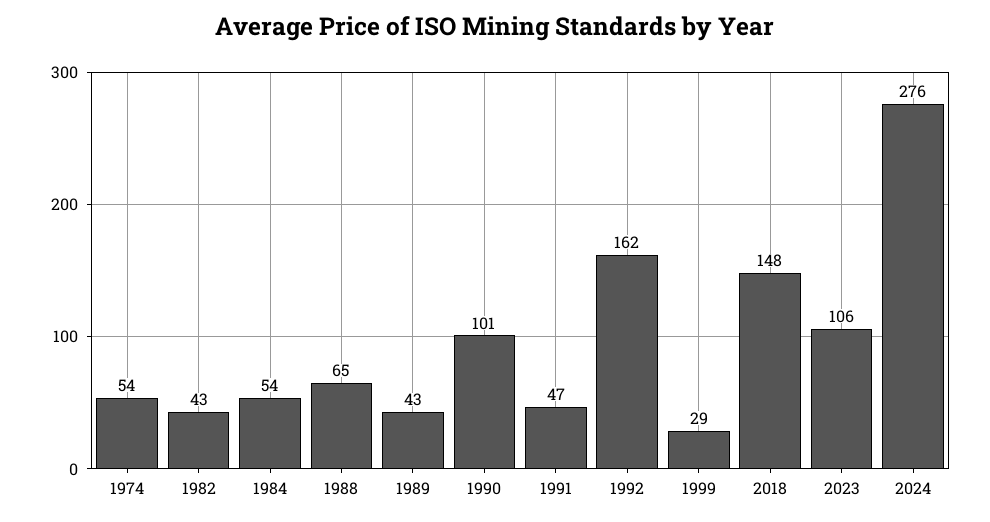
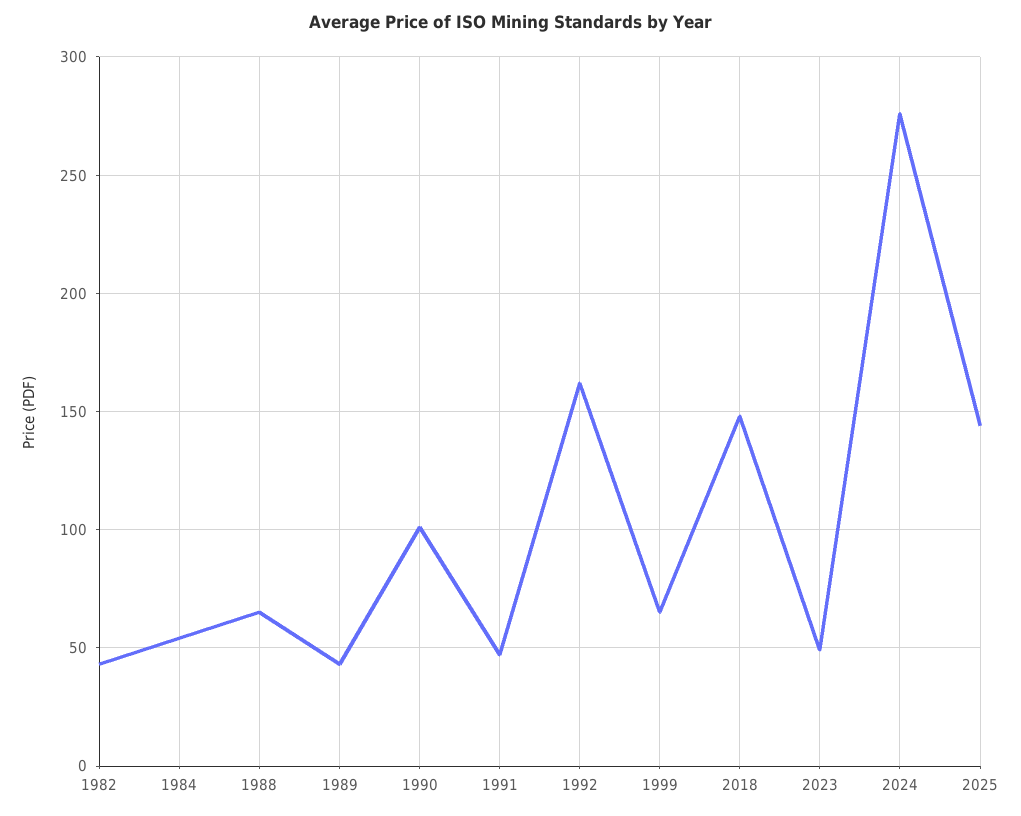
1974: 54 -> none
1999: 29 -> 65
2023: 106 -> 50
2025: none -> 145

